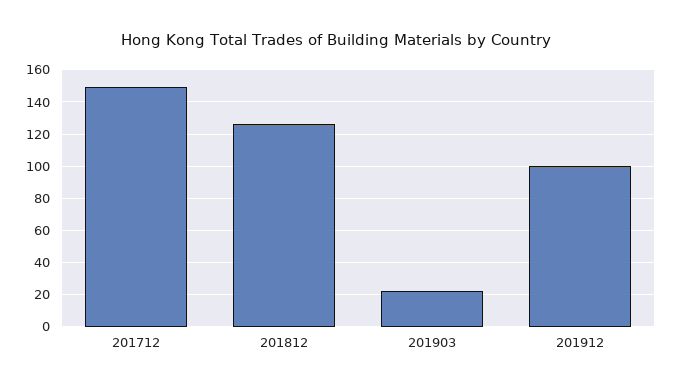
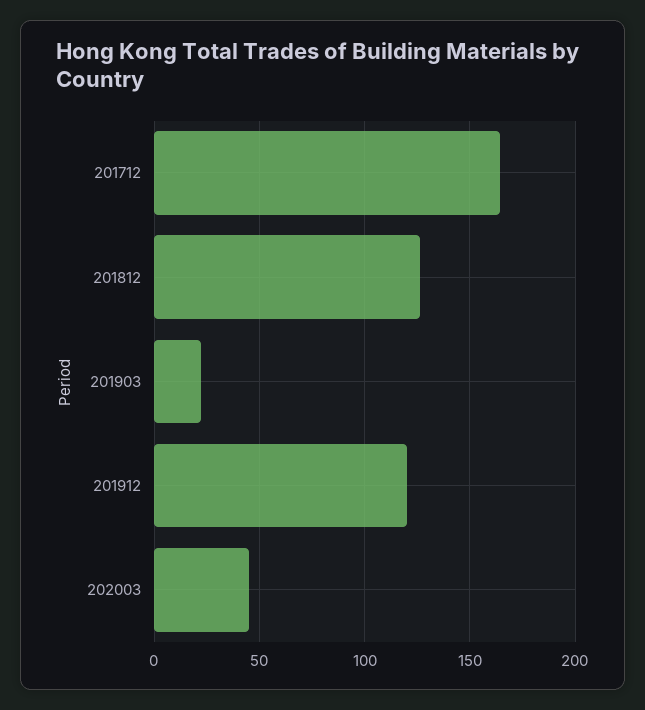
201712: 150 -> 165
201912: 100 -> 120
202003: none -> 45

